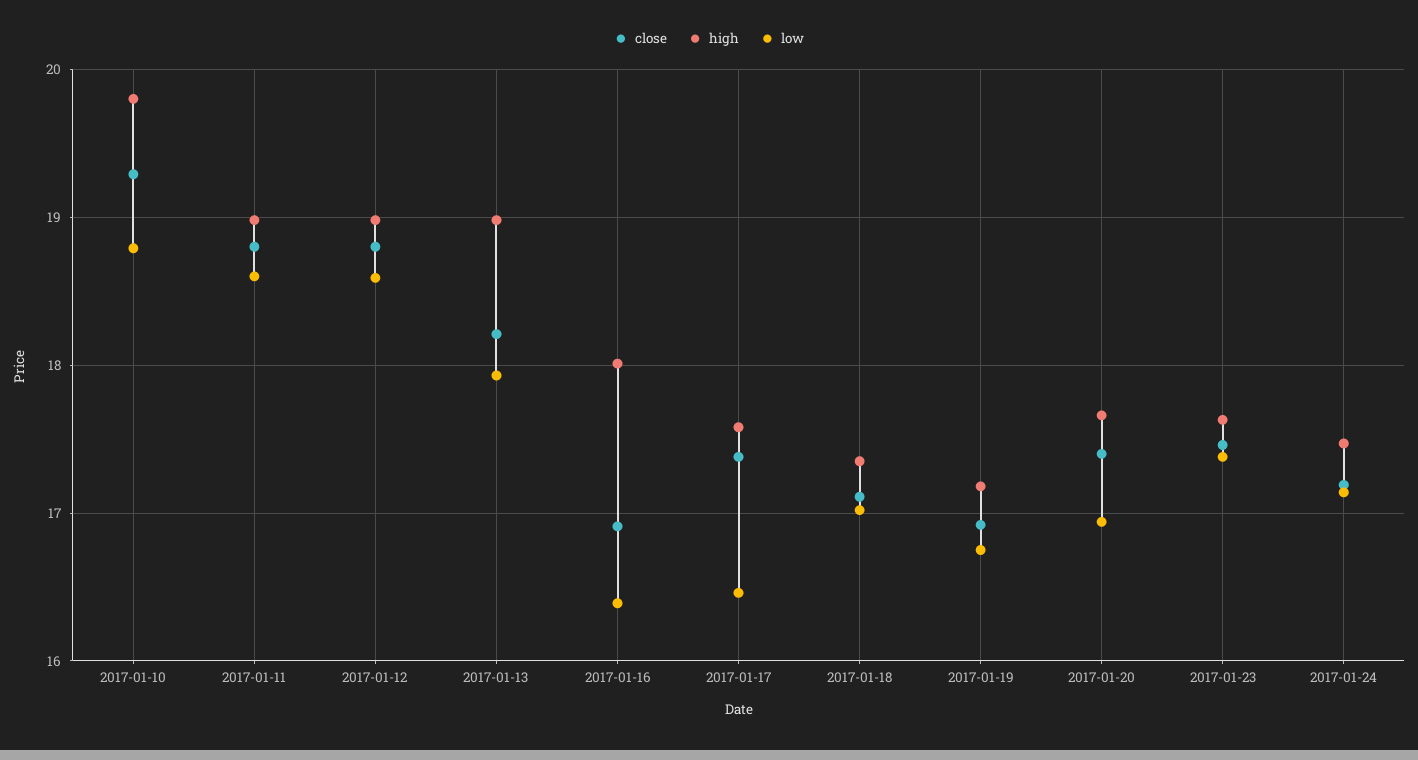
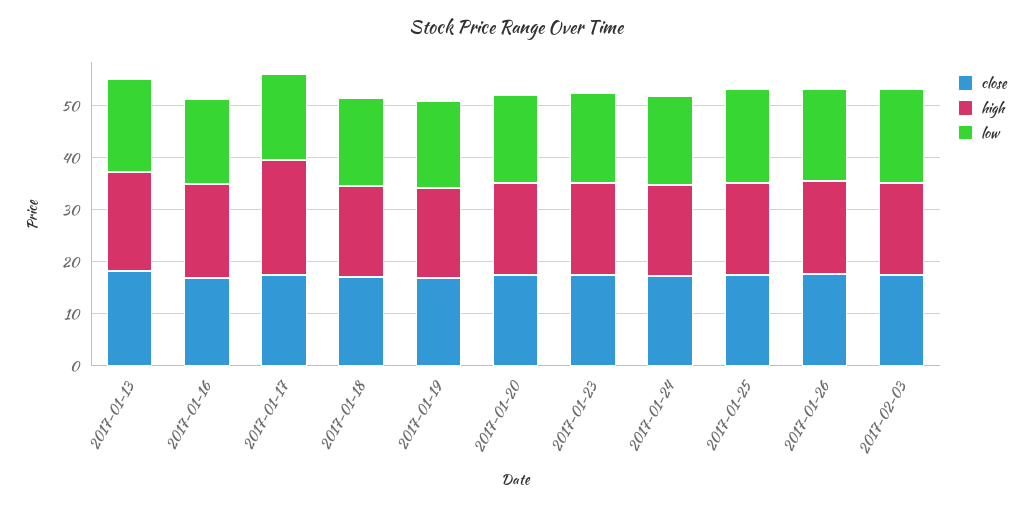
close, 2017-01-10: 19.3 -> none
high, 2017-01-10: 19.8 -> none
low, 2017-01-10: 18.8 -> none
close, 2017-01-11: 18.8 -> none
high, 2017-01-11: 19 -> none
low, 2017-01-11: 18.6 -> none
close, 2017-01-12: 18.8 -> none
high, 2017-01-12: 19 -> none
low, 2017-01-12: 18.6 -> none
high, 2017-01-17: 17.6 -> 22
close, 2017-01-25: none -> 18
high, 2017-01-25: none -> 18
low, 2017-01-25: none -> 18
close, 2017-01-26: none -> 18
high, 2017-01-26: none -> 18
low, 2017-01-26: none -> 18
close, 2017-02-03: none -> 18
high, 2017-02-03: none -> 18
low, 2017-02-03: none -> 18

